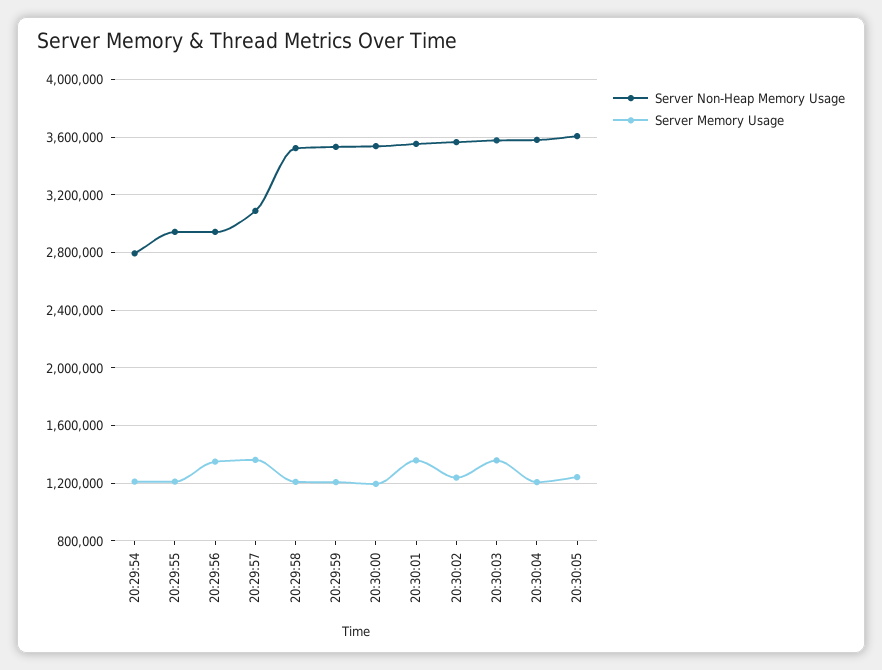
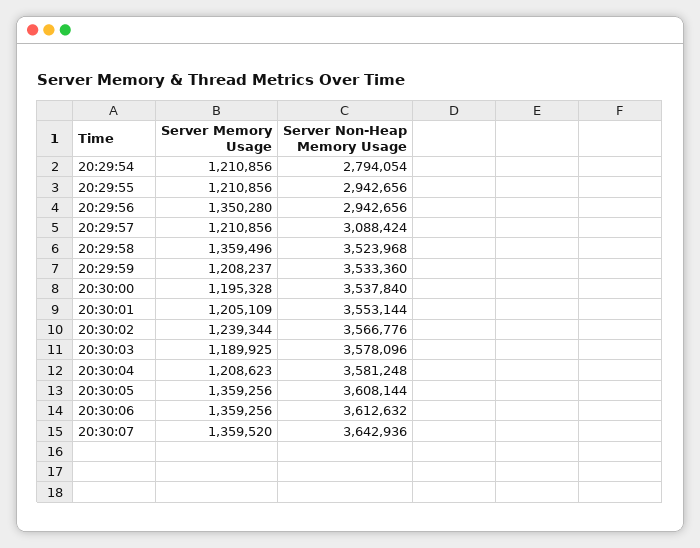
Server Memory Usage, 20:29:57: 1350000 -> 1210856
Server Memory Usage, 20:29:58: 1200000 -> 1359496
Server Memory Usage, 20:30:01: 1350000 -> 1205109
Server Memory Usage, 20:30:03: 1350000 -> 1189925
Server Memory Usage, 20:30:05: 1250000 -> 1359256
Server Memory Usage, 20:30:06: none -> 1359256
Server Non-Heap Memory Usage, 20:30:06: none -> 3612632
Server Memory Usage, 20:30:07: none -> 1359520
Server Non-Heap Memory Usage, 20:30:07: none -> 3642936

